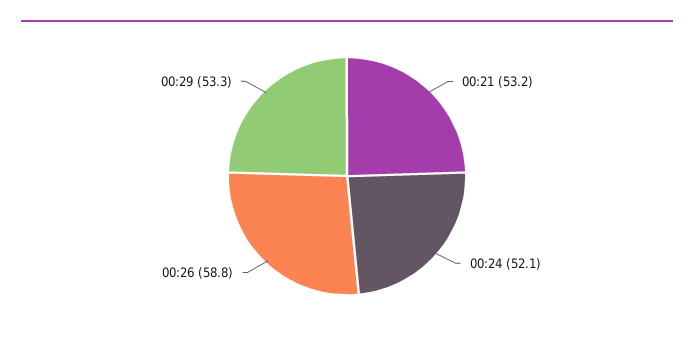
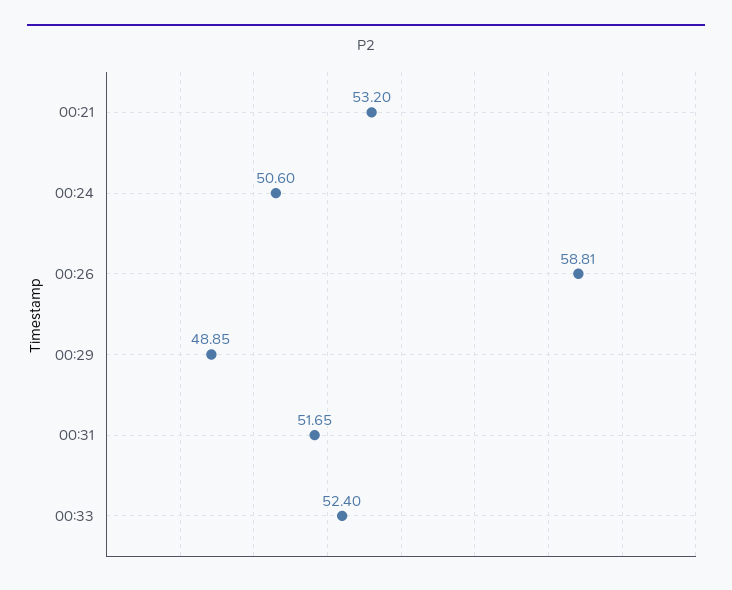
00:24: 52.1 -> 50.6
00:29: 53.3 -> 48.85
00:31: none -> 51.65
00:33: none -> 52.4

